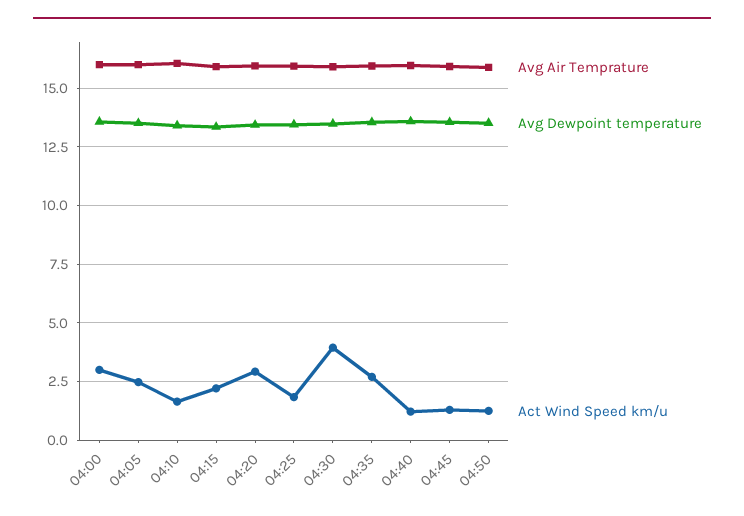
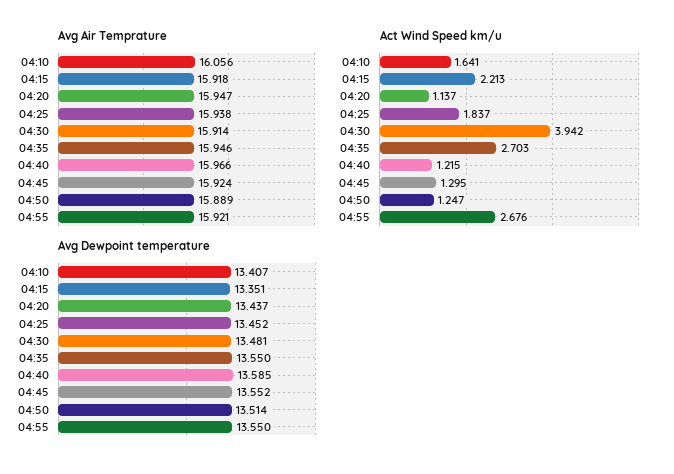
Avg Air Temprature, 04:00: 16 -> none
Avg Dewpoint temperature, 04:00: 13.5 -> none
Act Wind Speed km/u, 04:00: 3 -> none
Avg Air Temprature, 04:05: 16 -> none
Avg Dewpoint temperature, 04:05: 13.5 -> none
Act Wind Speed km/u, 04:05: 2.5 -> none
Act Wind Speed km/u, 04:20: 3 -> 1.137
Avg Air Temprature, 04:55: none -> 15.921
Act Wind Speed km/u, 04:55: none -> 2.676
Avg Dewpoint temperature, 04:55: none -> 13.55

